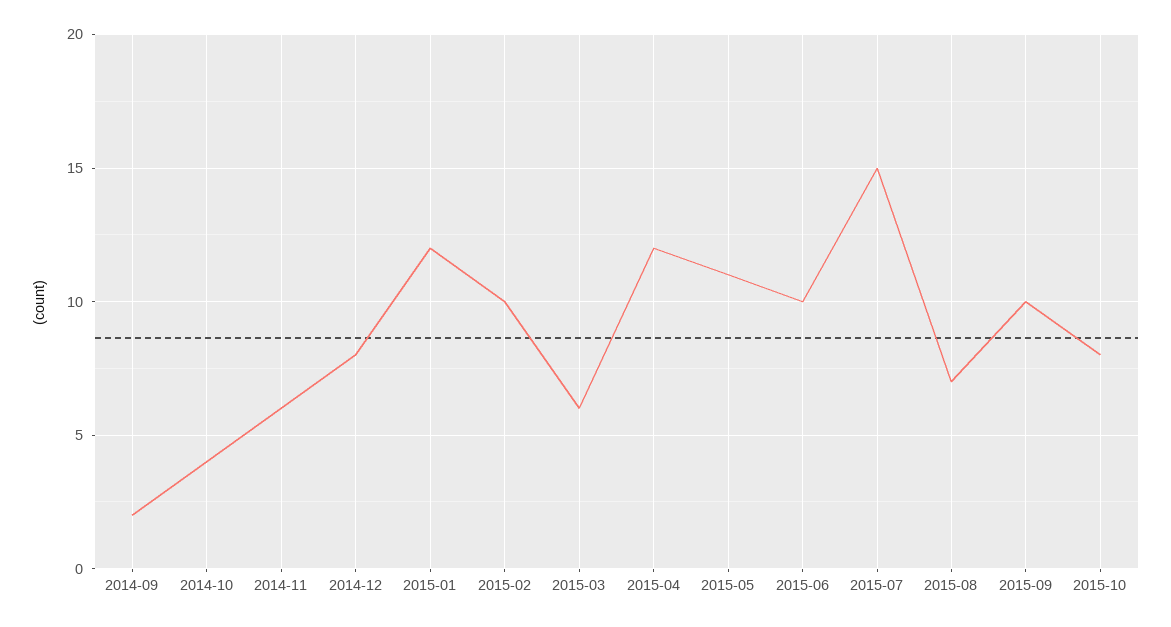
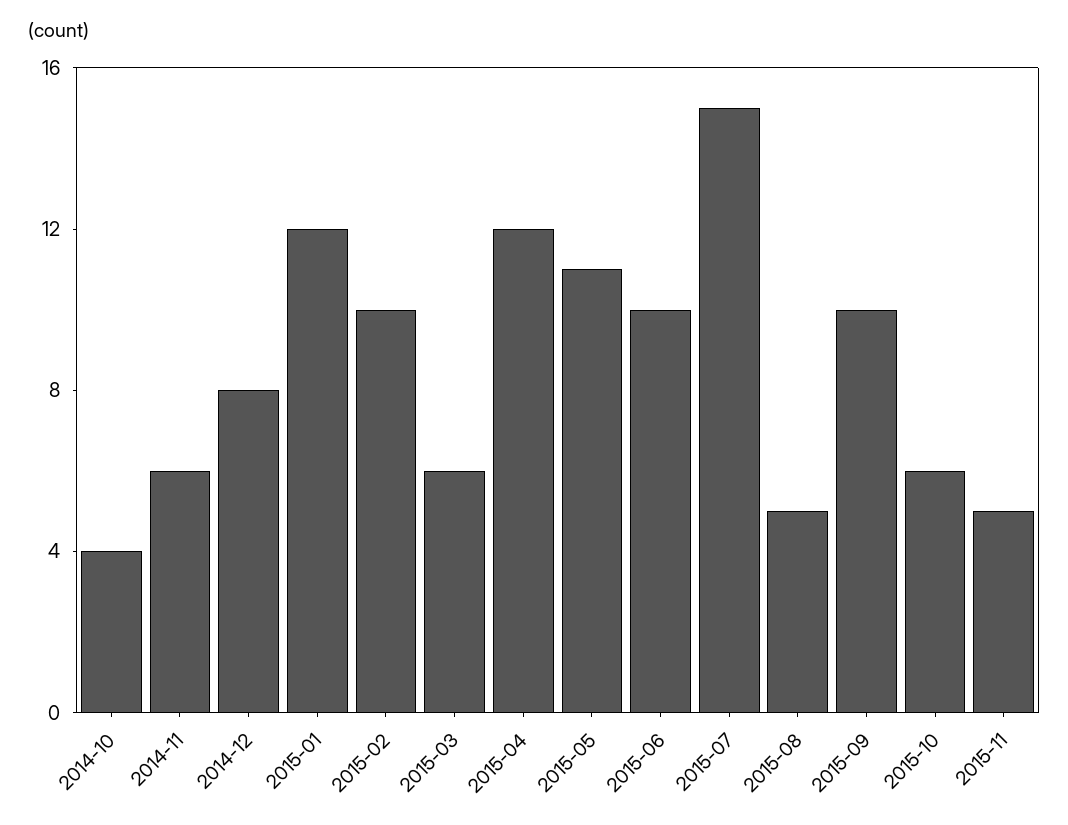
2014-09: 2 -> none
2015-08: 7 -> 5
2015-10: 8 -> 6
2015-11: none -> 5

